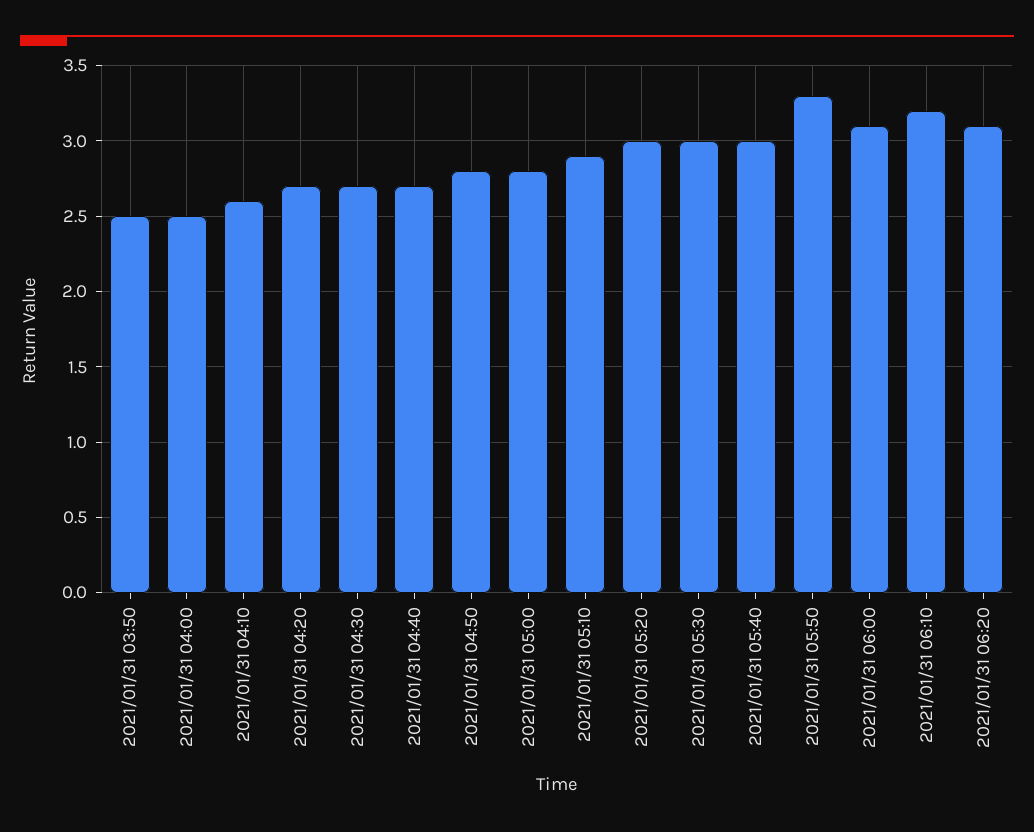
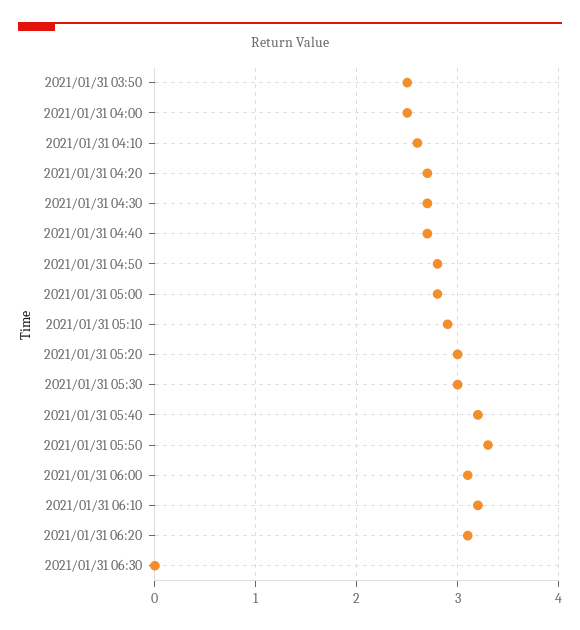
2021/01/31 05:40: 3 -> 3.2
2021/01/31 06:30: none -> 0

